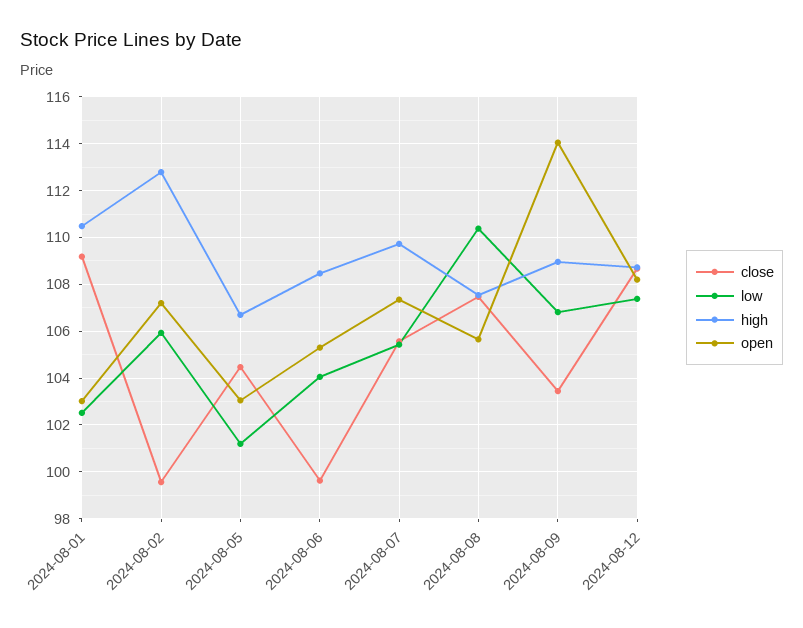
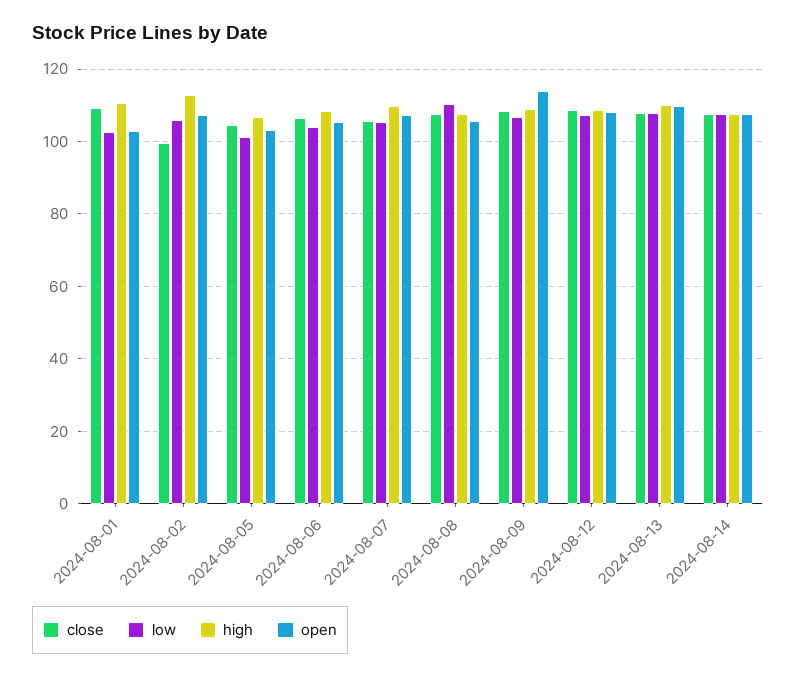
close, 2024-08-06: 99.5 -> 106
close, 2024-08-09: 103.5 -> 108
close, 2024-08-13: none -> 108
low, 2024-08-13: none -> 108
high, 2024-08-13: none -> 110
open, 2024-08-13: none -> 110
close, 2024-08-14: none -> 108
low, 2024-08-14: none -> 108
high, 2024-08-14: none -> 108
open, 2024-08-14: none -> 108

